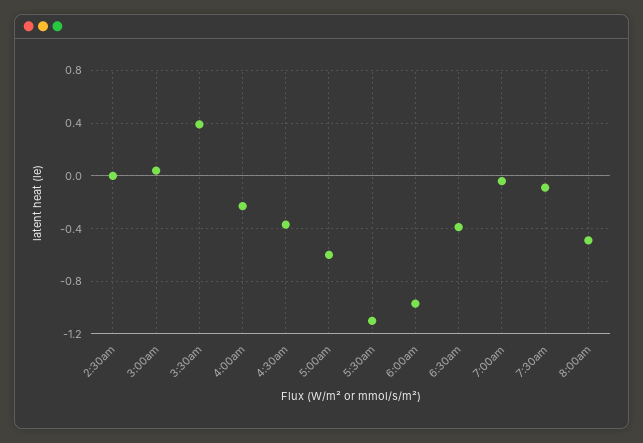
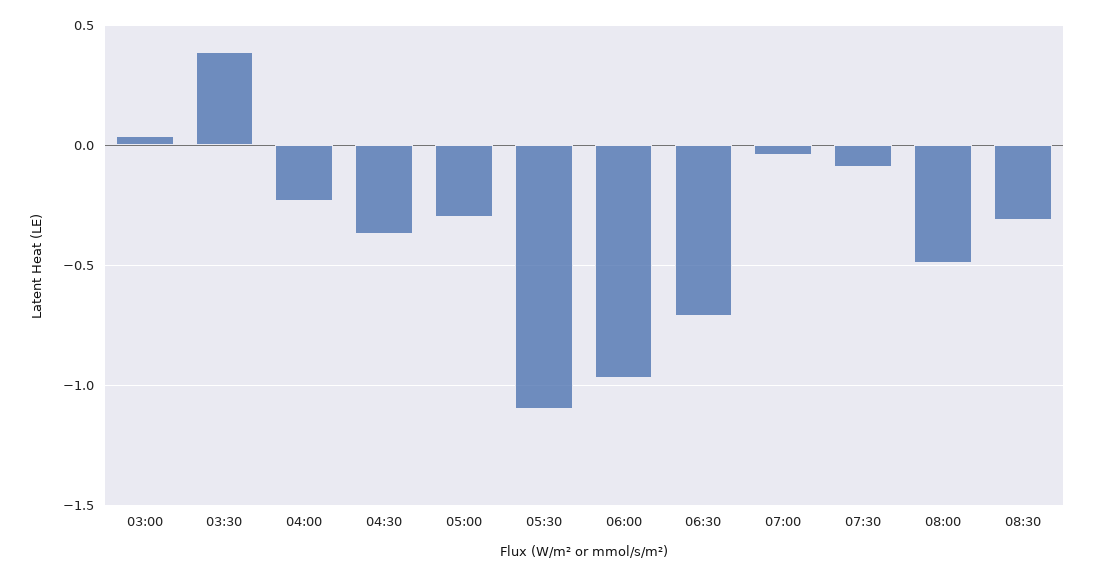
2:30am: 0 -> none
5:00am: -0.6 -> -0.3
6:30am: -0.4 -> -0.7
08:30: none -> -0.3

